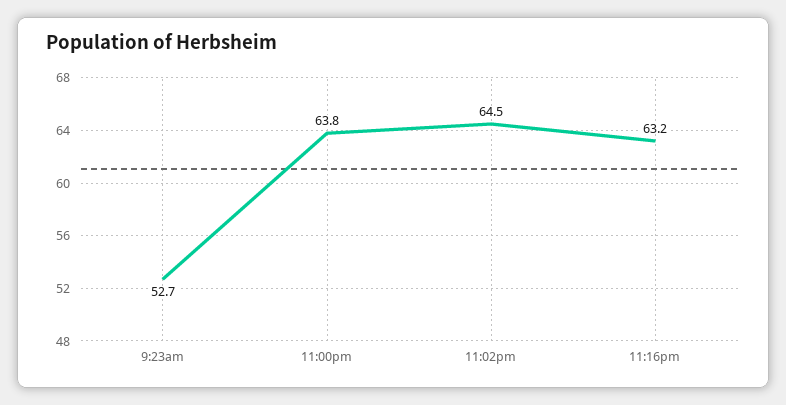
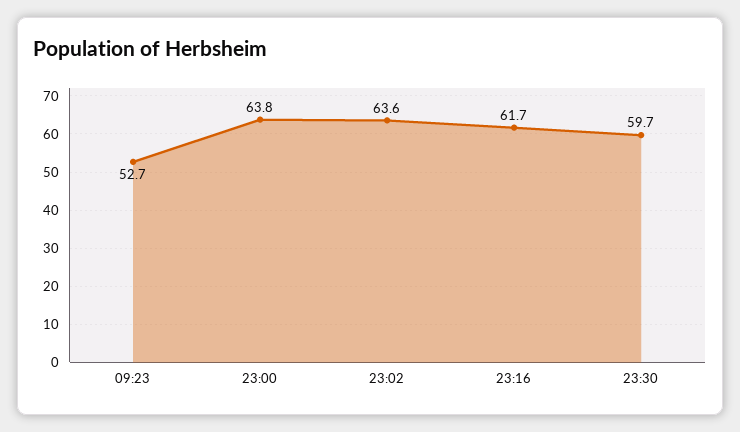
11:02pm: 64.5 -> 63.6
11:16pm: 63.2 -> 61.7
23:30: none -> 59.7

